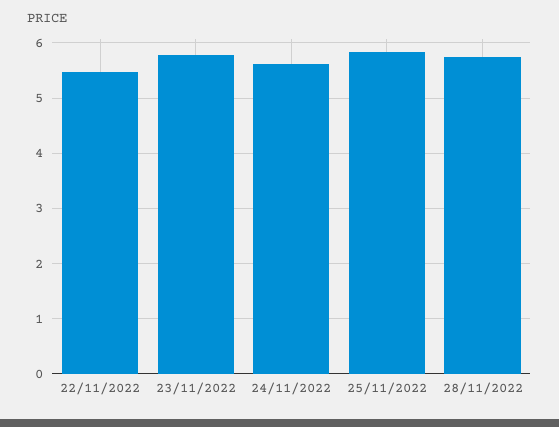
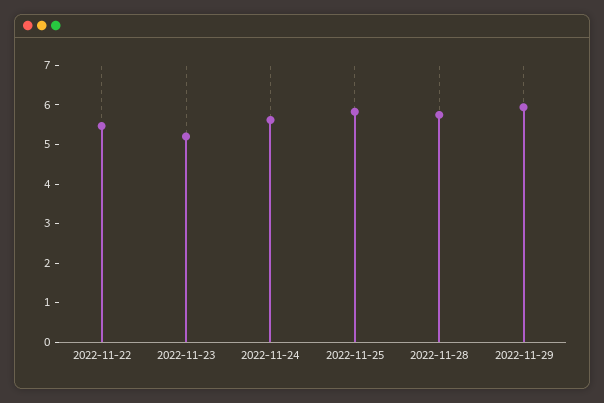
23/11/2022: 5.8 -> 5.25
2022-11-29: none -> 6

